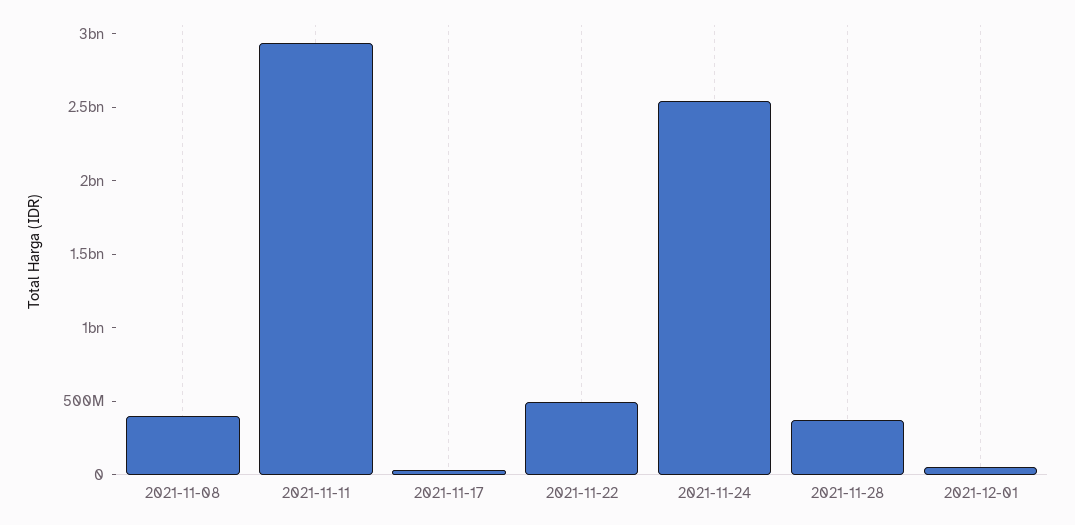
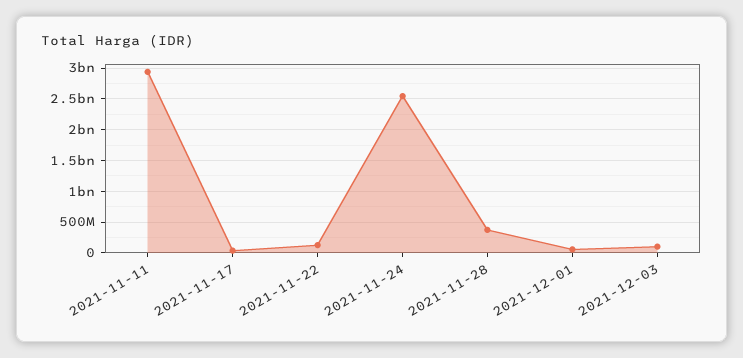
2021-11-08: 400000000 -> none
2021-11-22: 500000000 -> 100000000
2021-12-03: none -> 100000000

